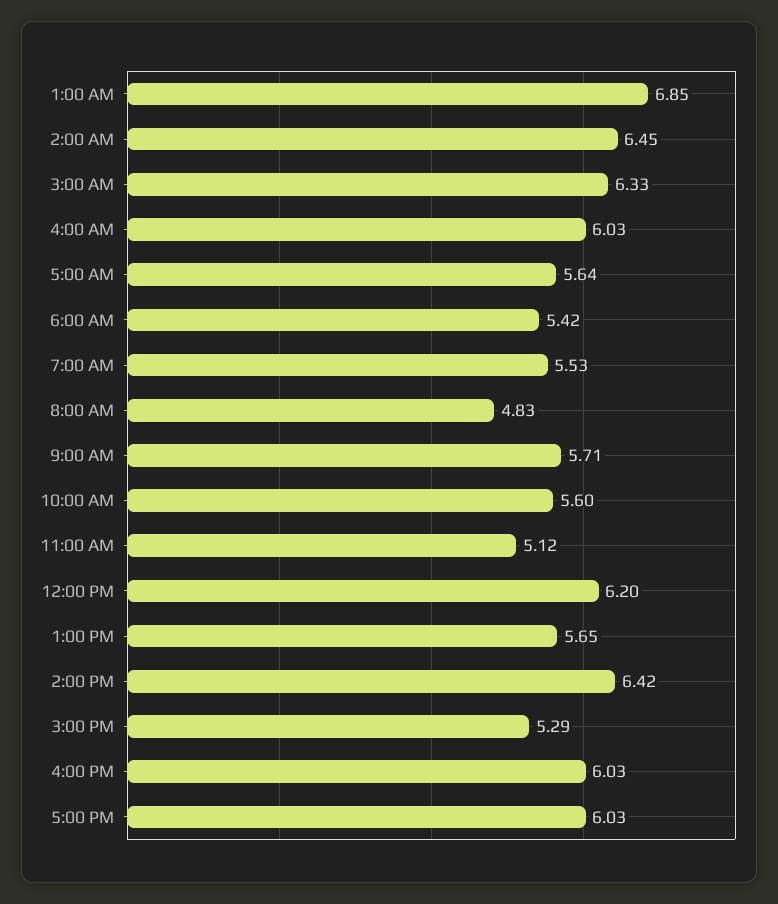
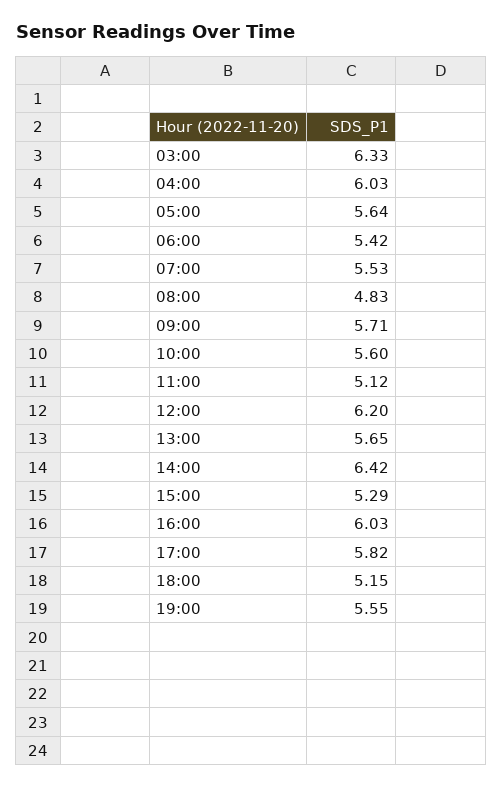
1:00 AM: 6.85 -> none
2:00 AM: 6.45 -> none
5:00 PM: 6.03 -> 5.82
18:00: none -> 5.15
19:00: none -> 5.55

